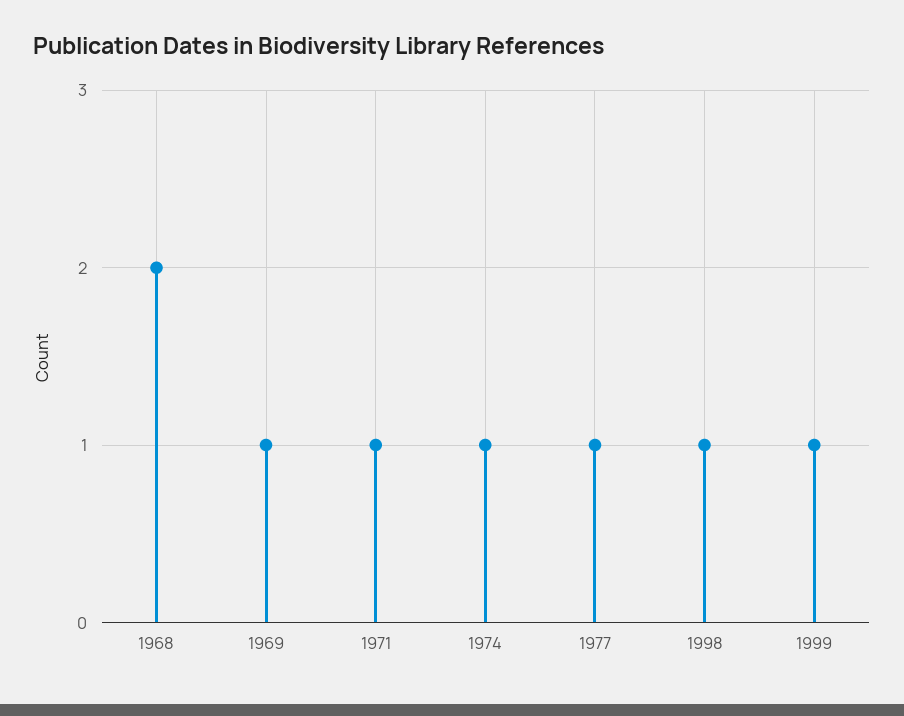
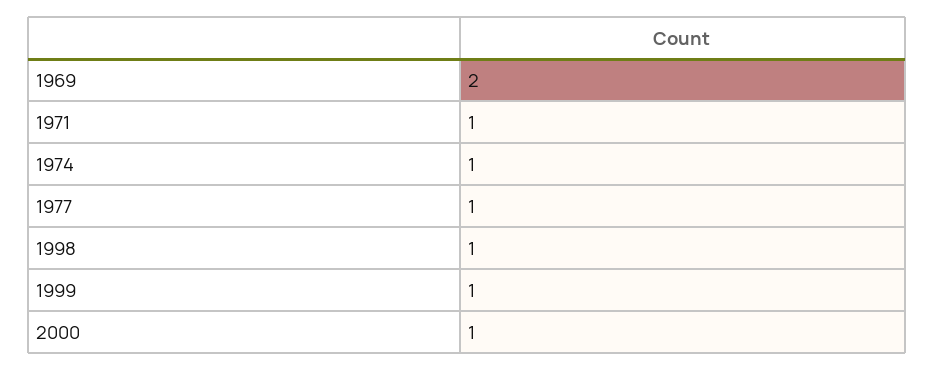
1968: 2 -> none
1969: 1 -> 2
2000: none -> 1

